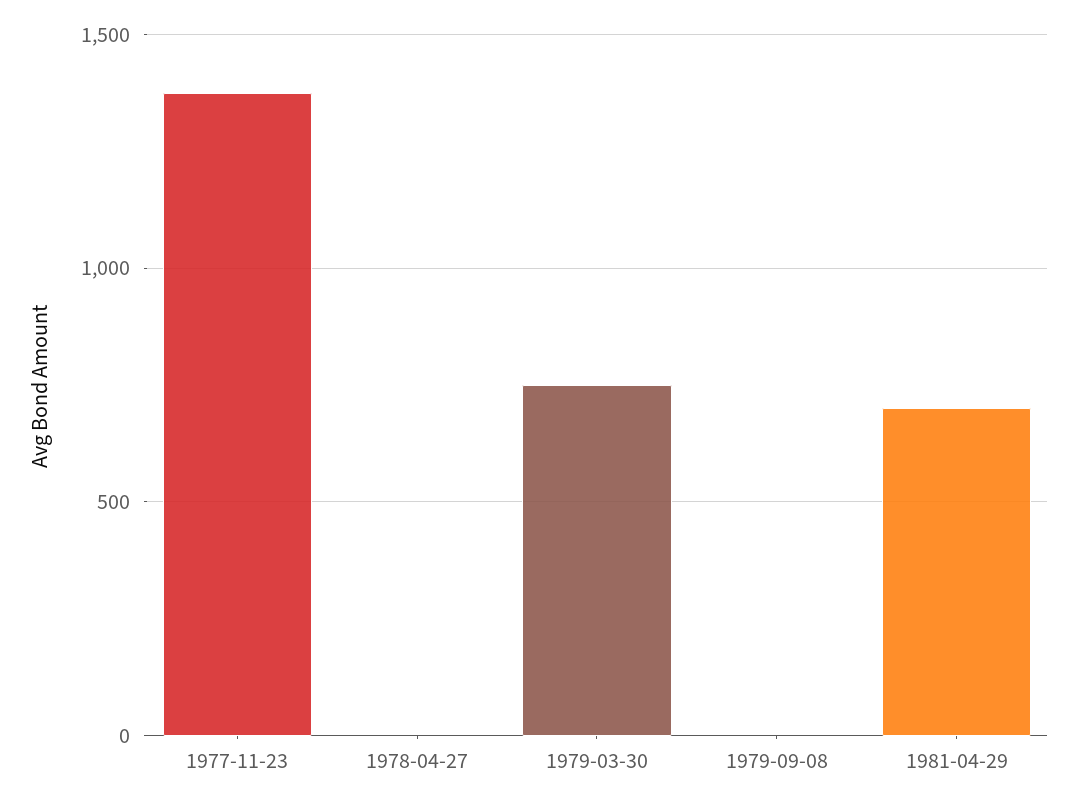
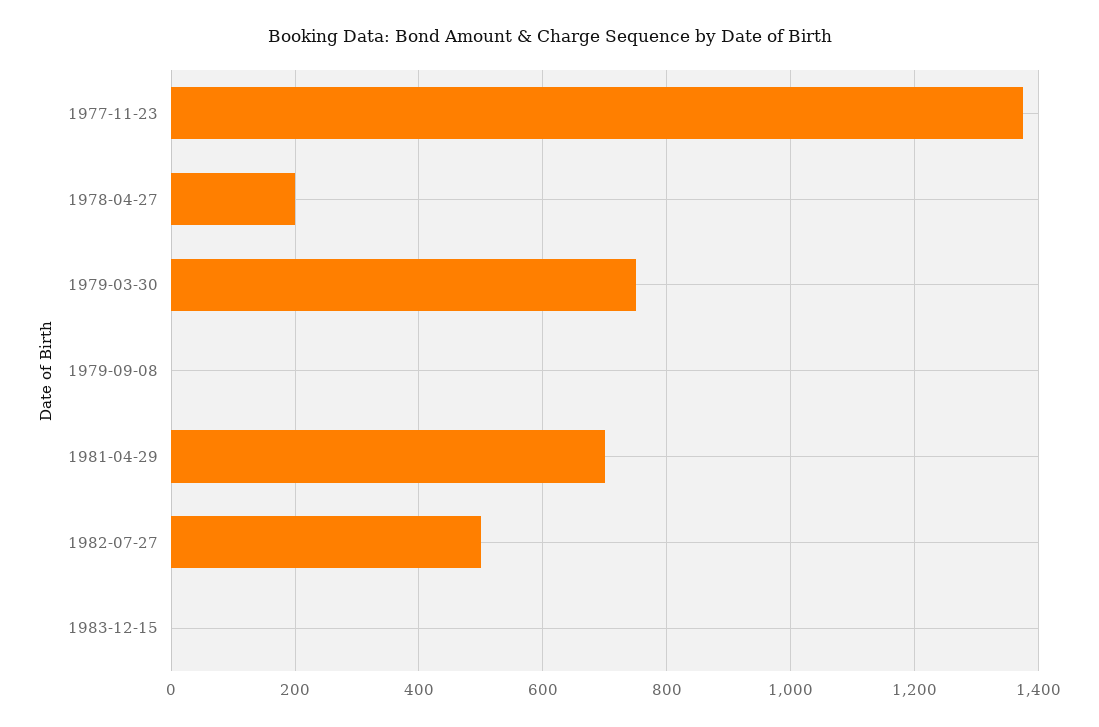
1978-04-27: 0 -> 200
1982-07-27: none -> 500
1983-12-15: none -> 0

